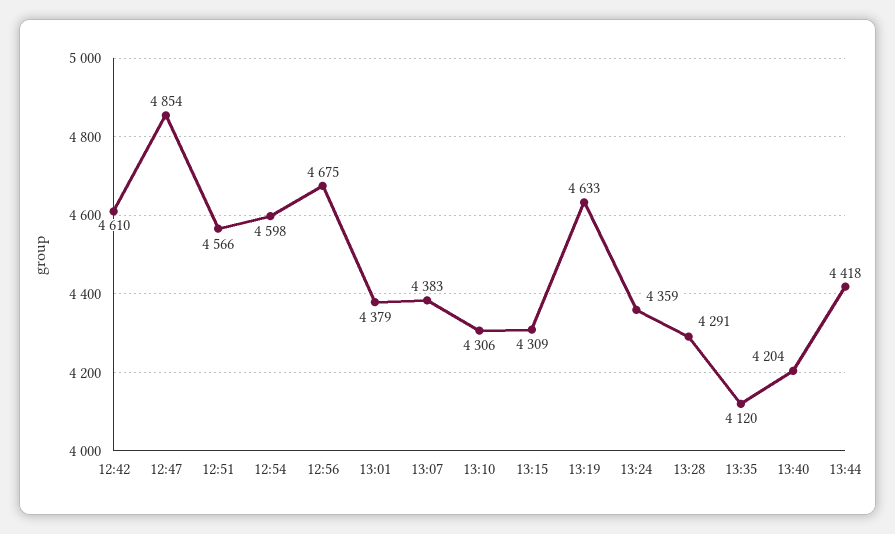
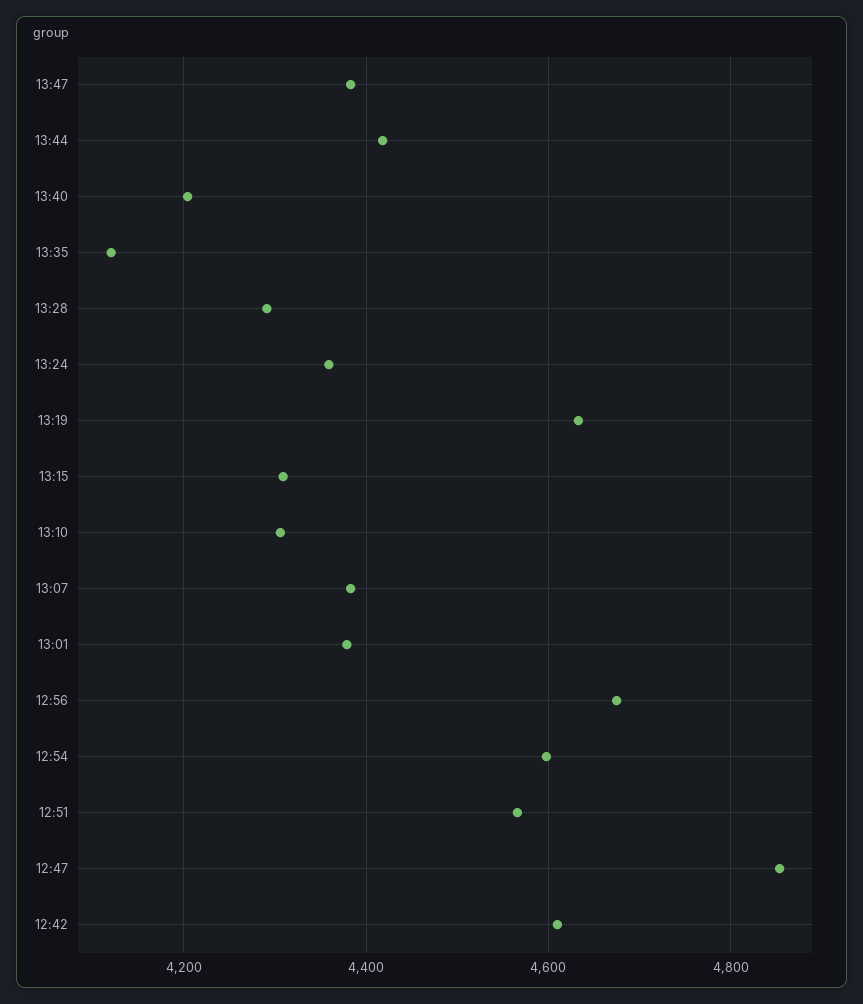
13:47: none -> 4380

